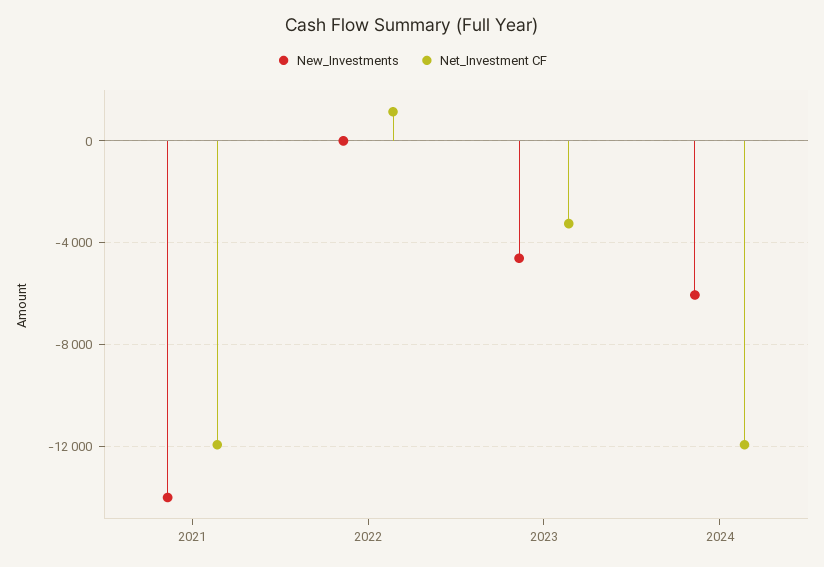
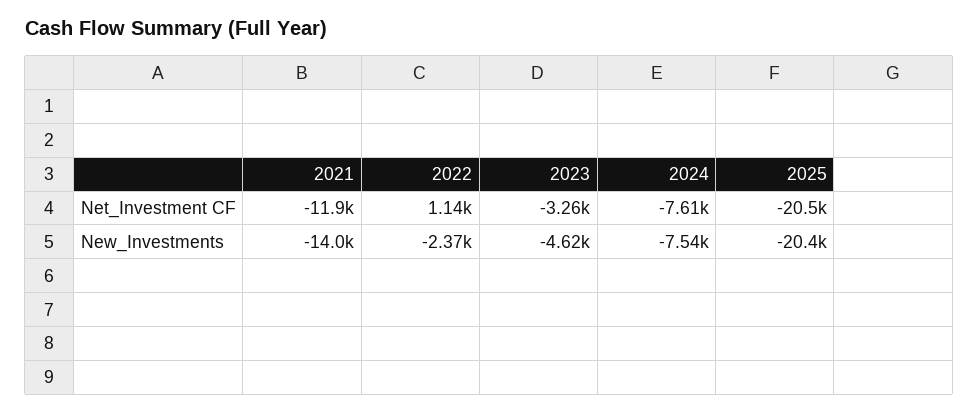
New_Investments, 2022: 0 -> -2370
New_Investments, 2024: -6000 -> -7540
Net_Investment CF, 2024: -12000 -> -7610
Net_Investment CF, 2025: none -> -20500
New_Investments, 2025: none -> -20400

